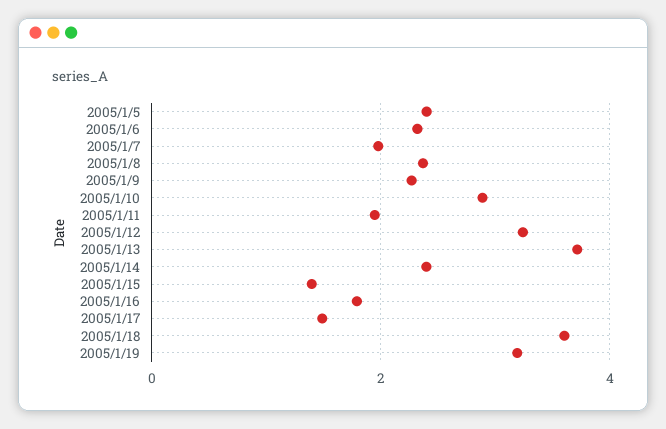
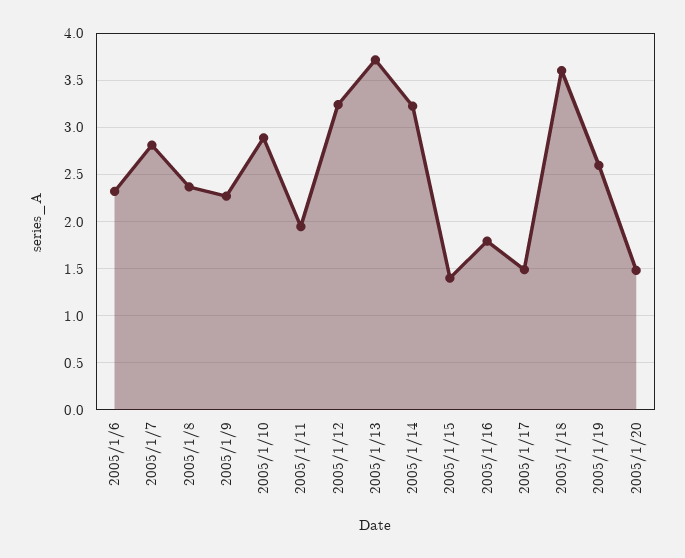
2005/1/5: 2.4 -> none
2005/1/7: 2 -> 2.8
2005/1/14: 2.4 -> 3.2
2005/1/19: 3.2 -> 2.6
2005/1/20: none -> 1.5

